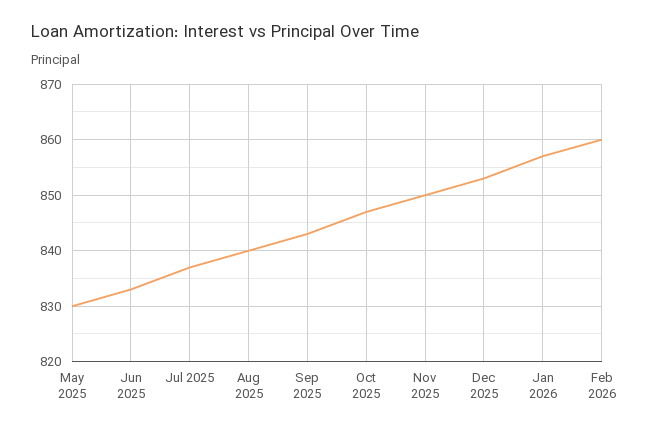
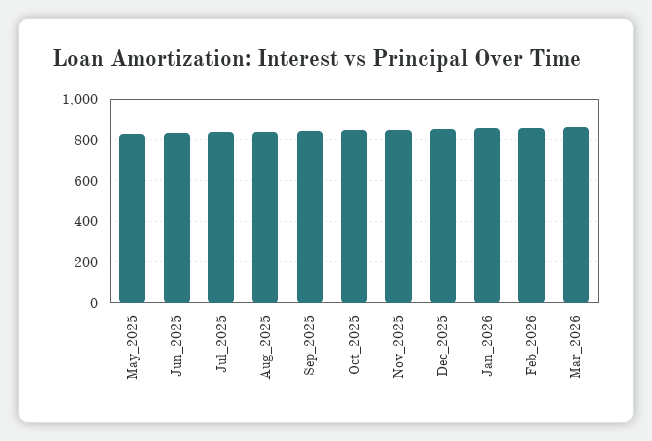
Mar_2026: none -> 850

